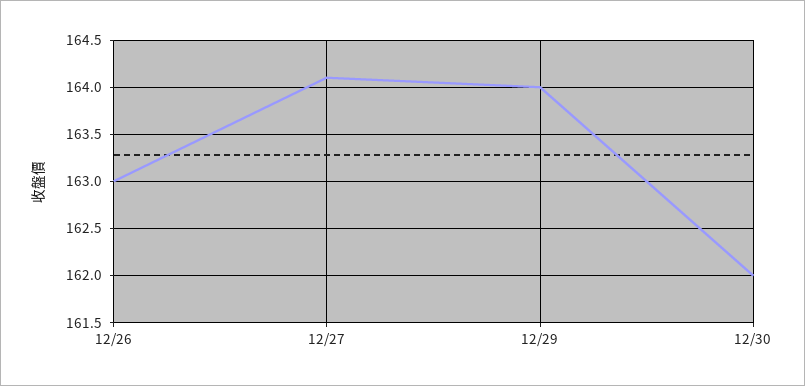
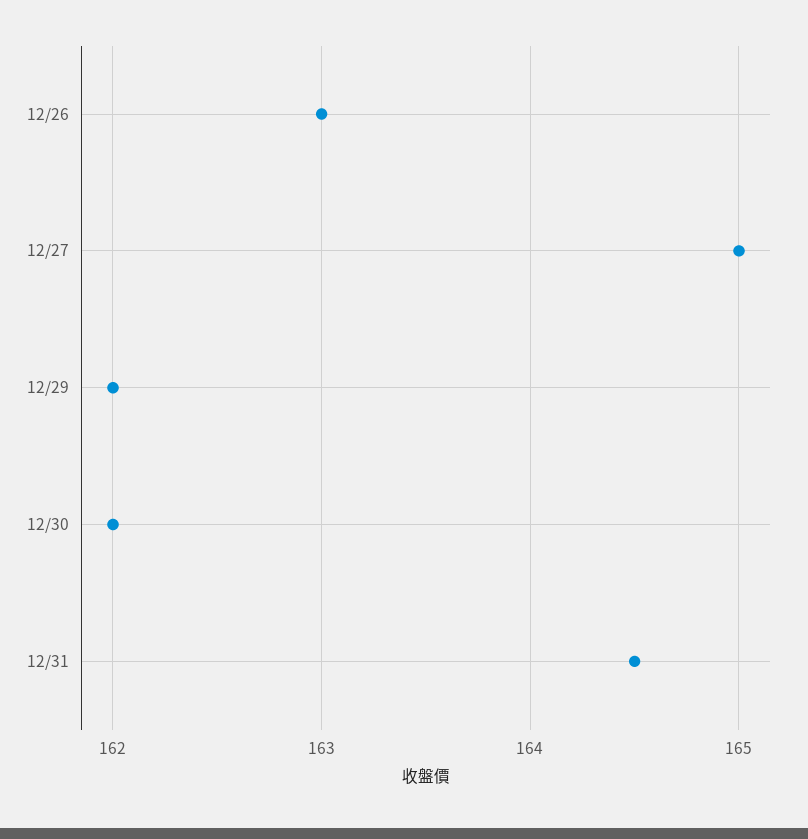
12/27: 164.1 -> 165
12/29: 164 -> 162
12/31: none -> 164.5

